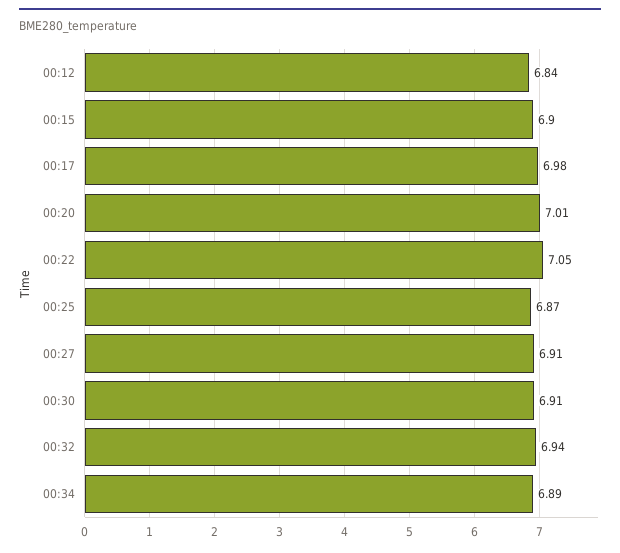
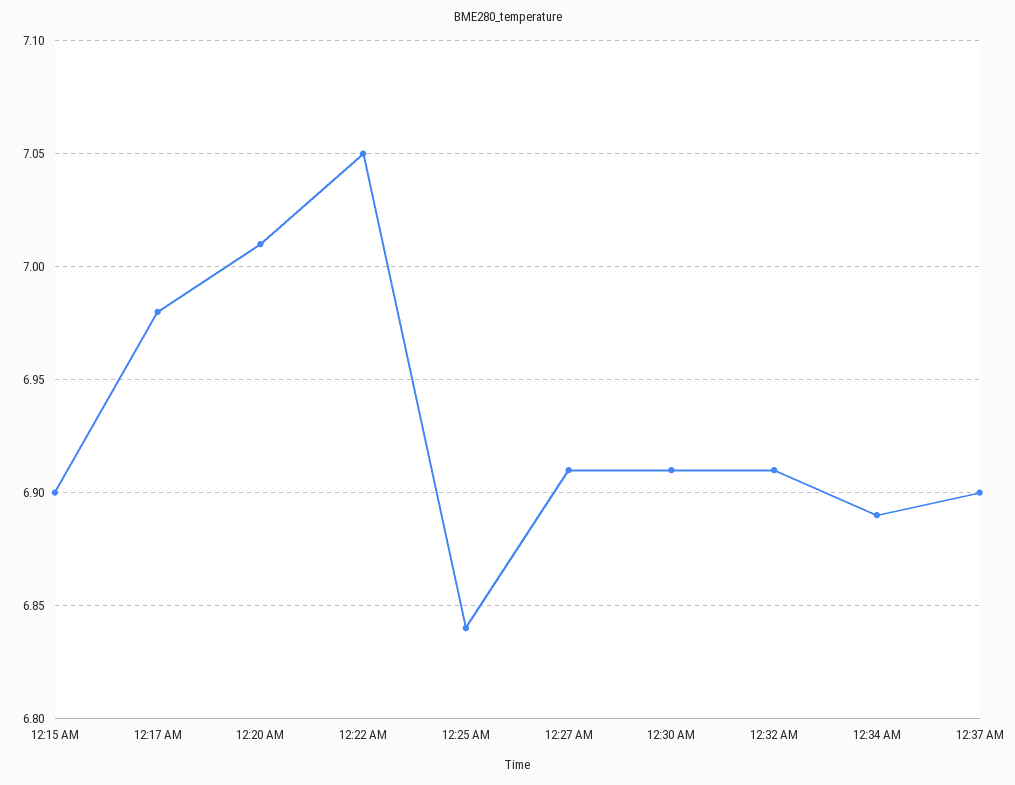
00:12: 6.84 -> none
00:25: 6.87 -> 6.84
00:32: 6.94 -> 6.91
12:37 AM: none -> 6.9

